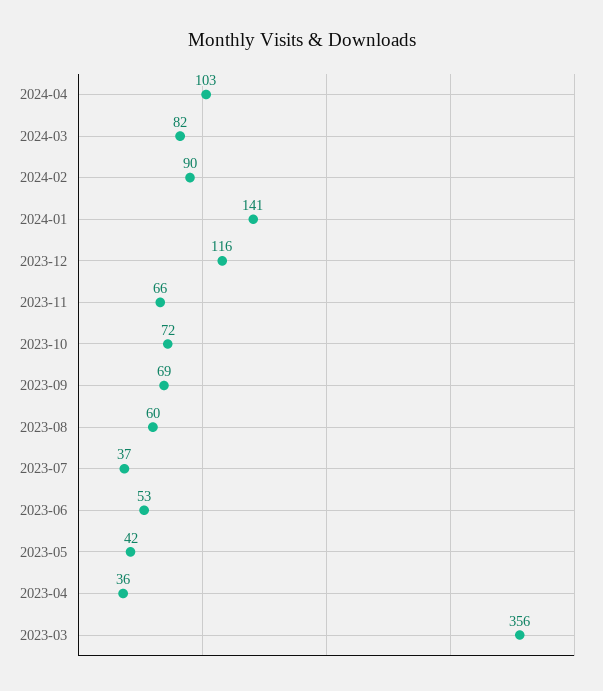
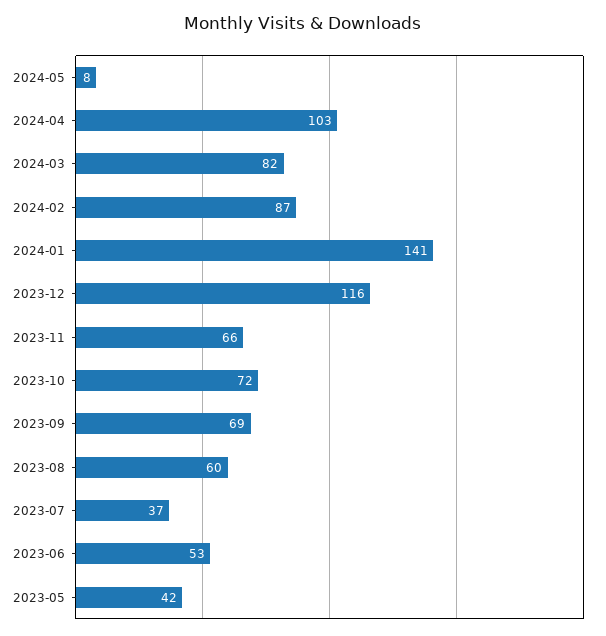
2024-02: 90 -> 87
2023-04: 36 -> none
2023-03: 356 -> none
2024-05: none -> 8

